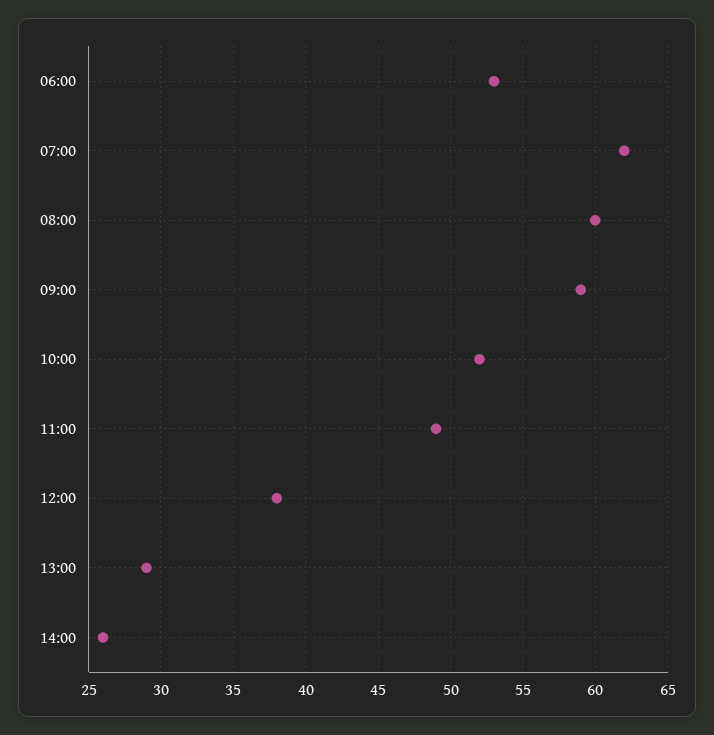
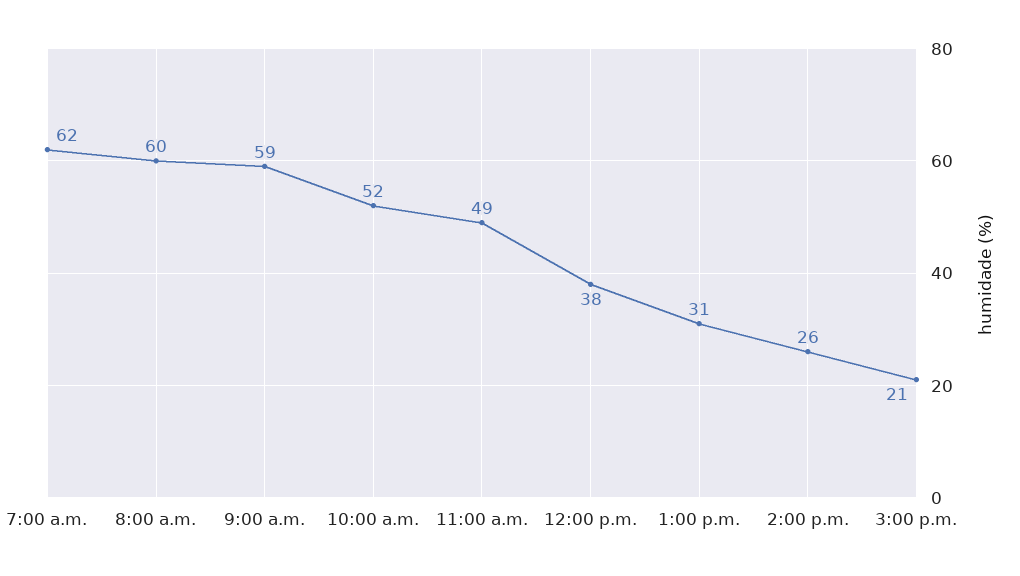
06:00: 53 -> none
13:00: 29 -> 31
3:00 p.m.: none -> 21

